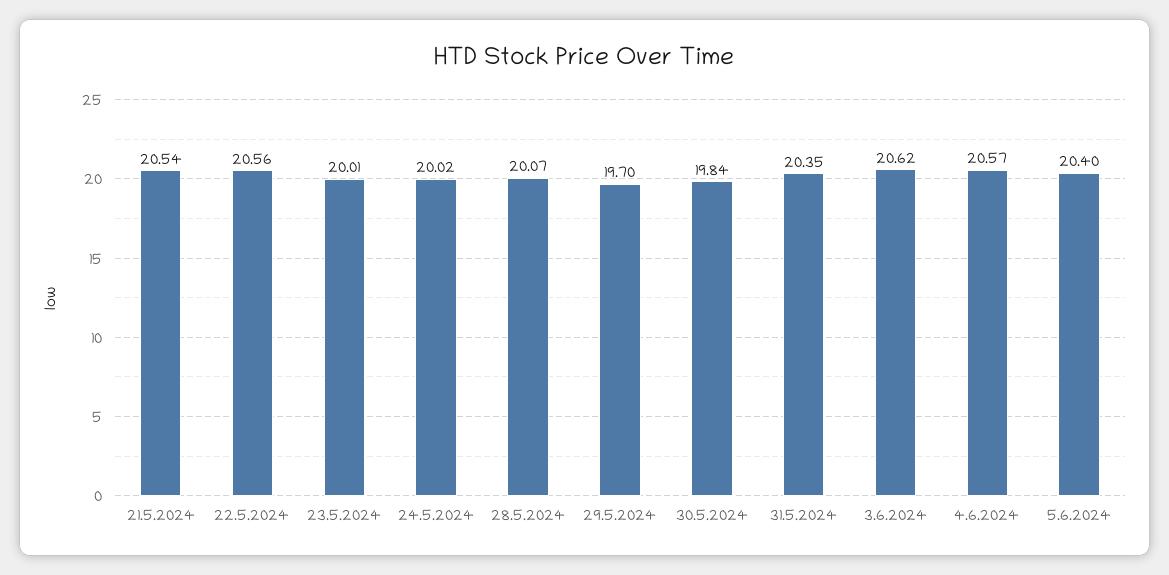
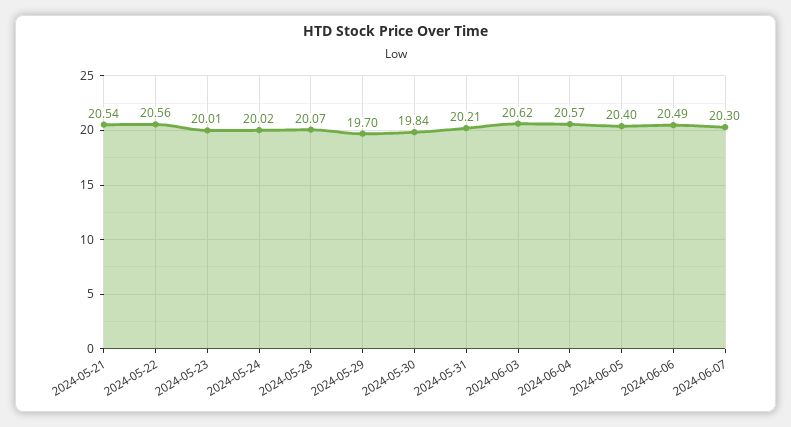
31.5.2024: 20.35 -> 20.21
2024-06-06: none -> 20.49
2024-06-07: none -> 20.3

